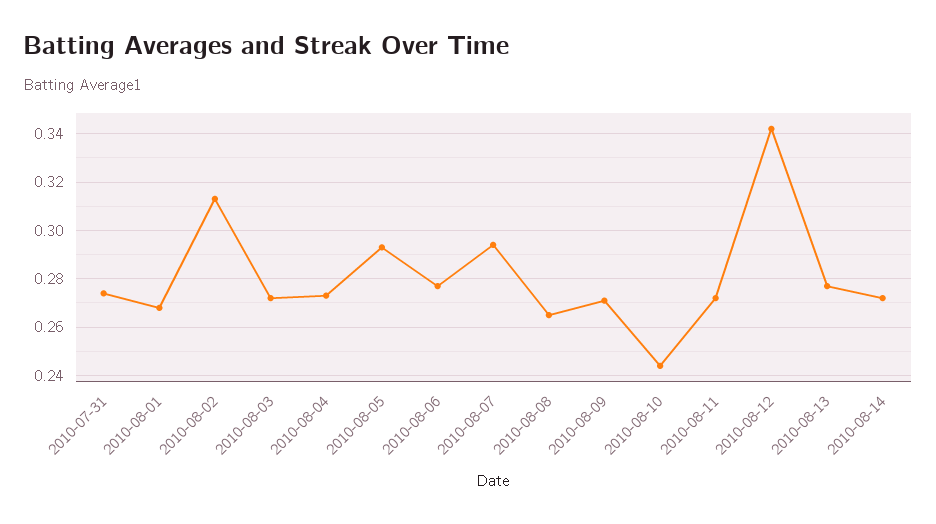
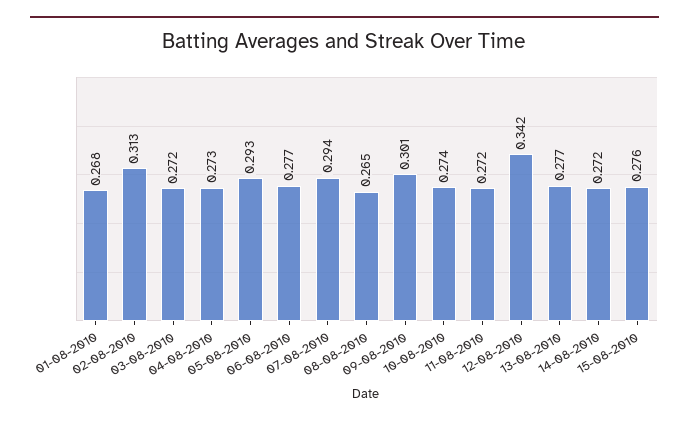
2010-07-31: 0.275 -> none
2010-08-09: 0.27 -> 0.301
2010-08-10: 0.245 -> 0.274
15-08-2010: none -> 0.276

